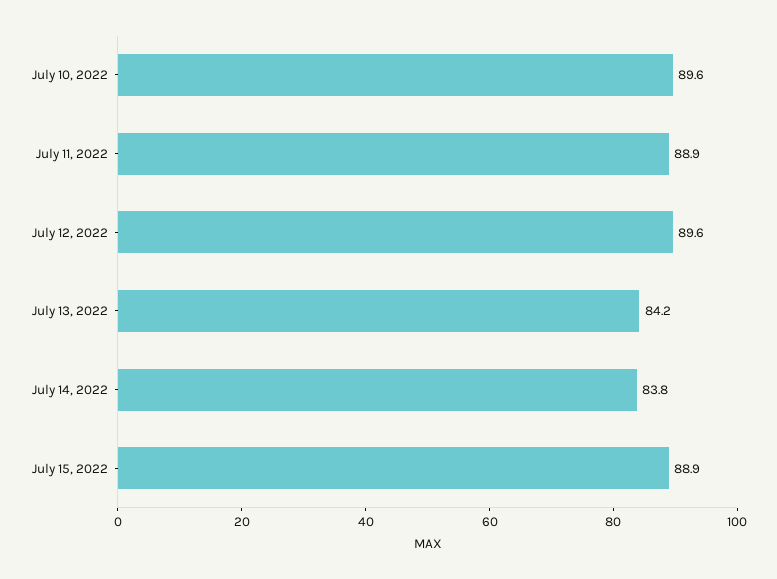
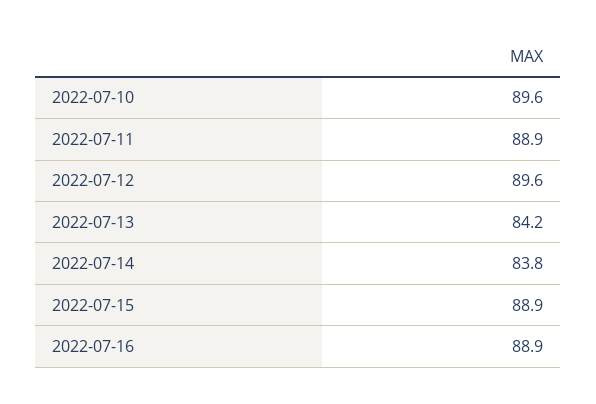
2022-07-16: none -> 88.9

